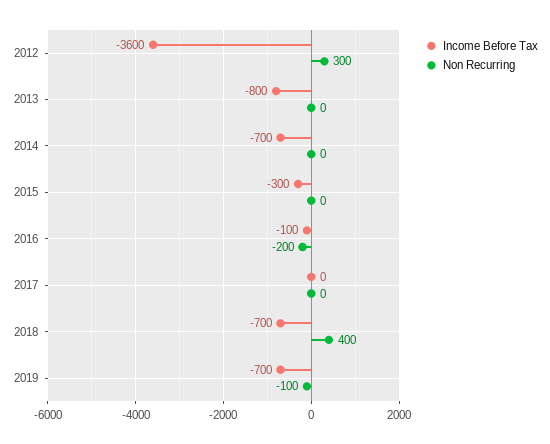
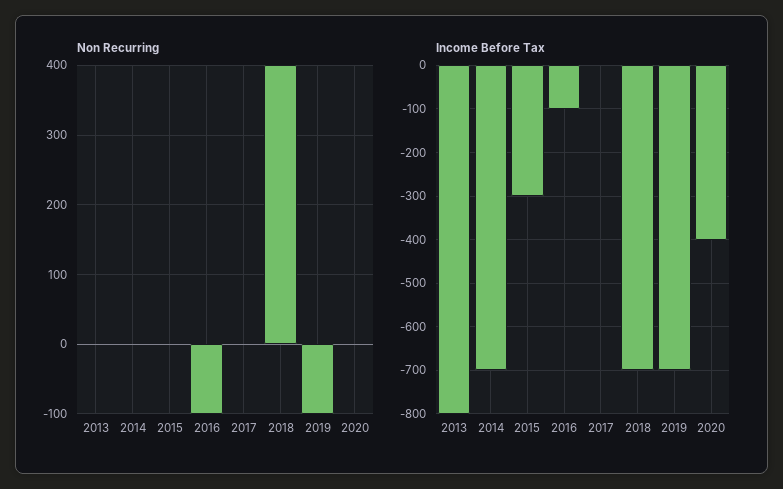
Income Before Tax, 2012: -3600 -> none
Non Recurring, 2012: 300 -> none
Non Recurring, 2016: -200 -> -100
Non Recurring, 2020: none -> 0
Income Before Tax, 2020: none -> -400

